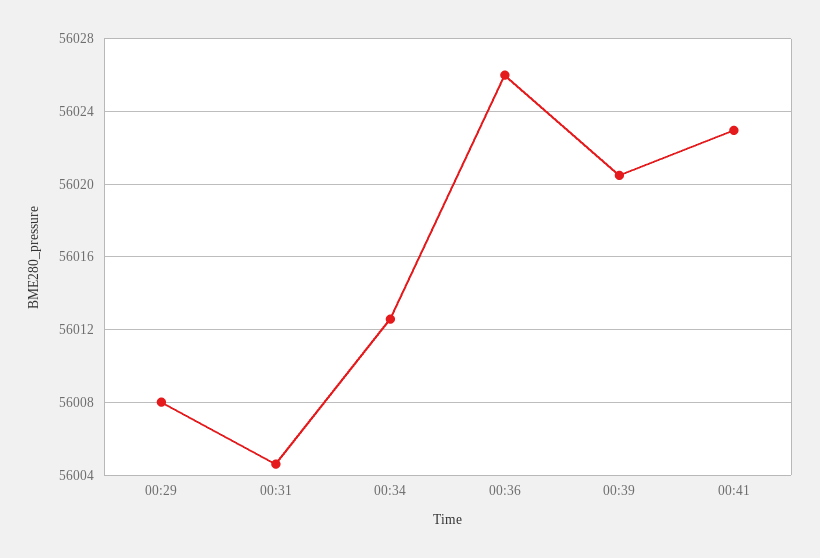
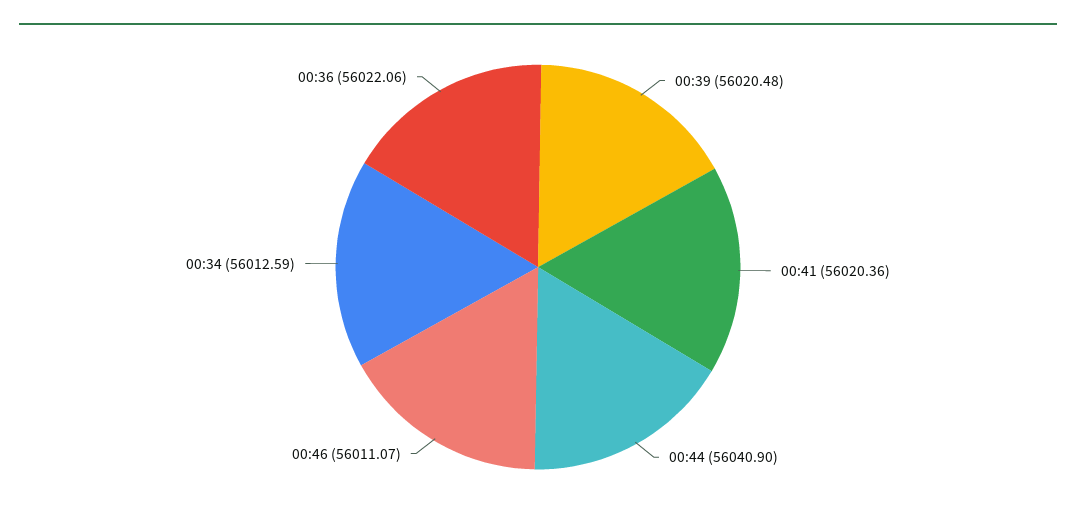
00:29: 56008 -> none
00:31: 56004.5 -> none
00:36: 56026 -> 56022.06
00:41: 56023 -> 56020.36
00:44: none -> 56040.9
00:46: none -> 56011.07

